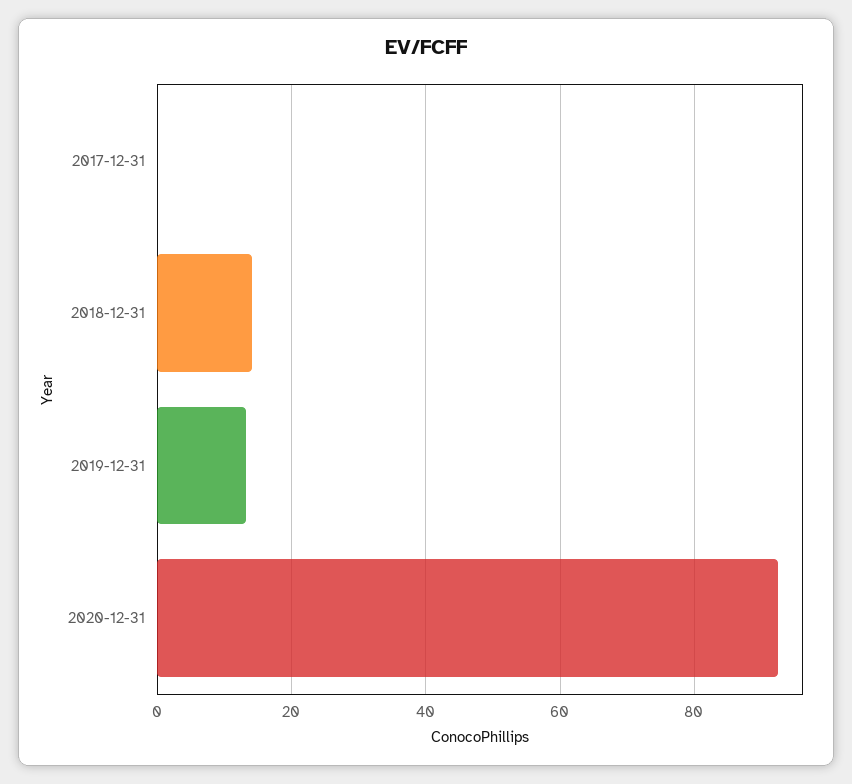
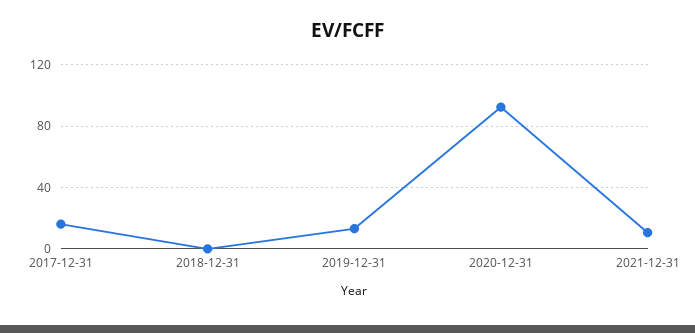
2017-12-31: 0 -> 15
2018-12-31: 14 -> 0
2021-12-31: none -> 10

